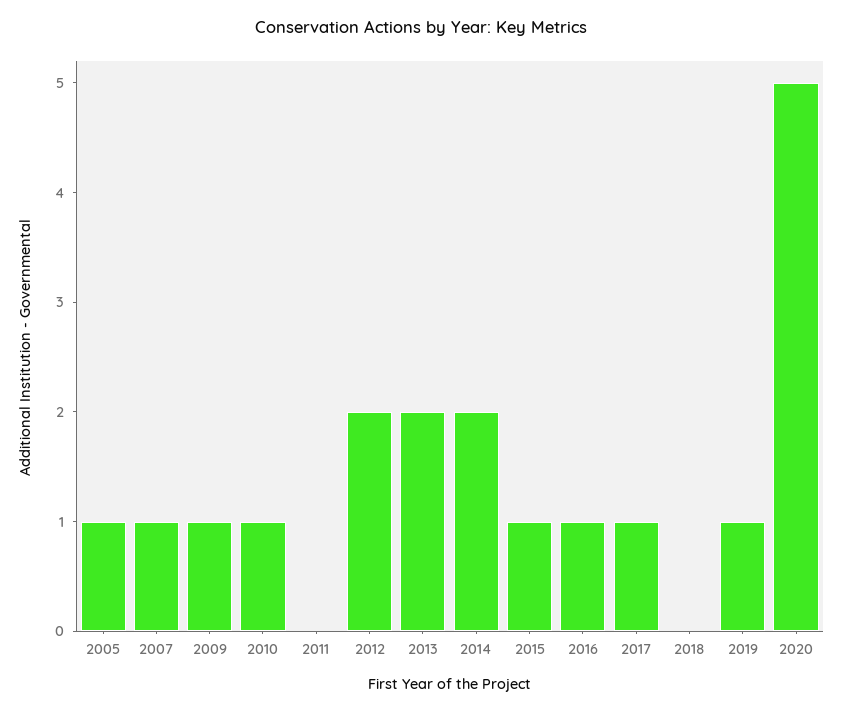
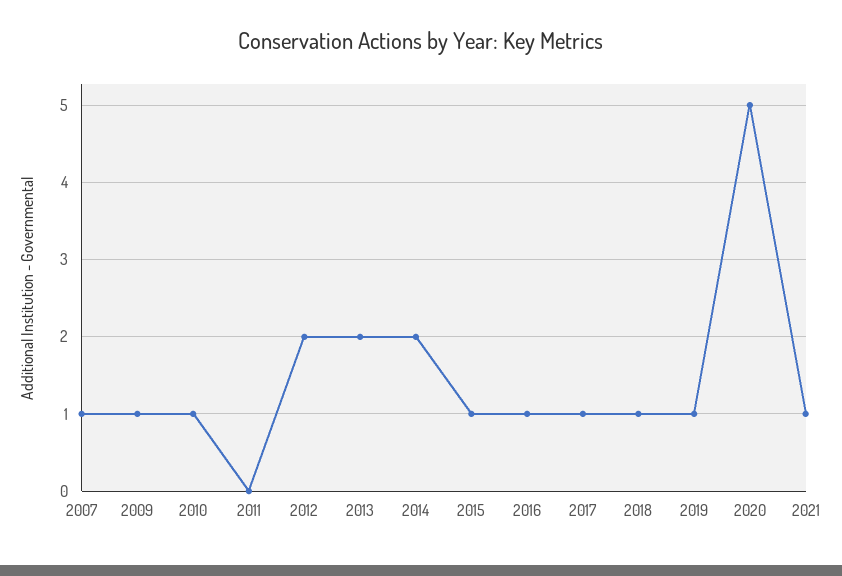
2005: 1 -> none
2018: 0 -> 1
2021: none -> 1

